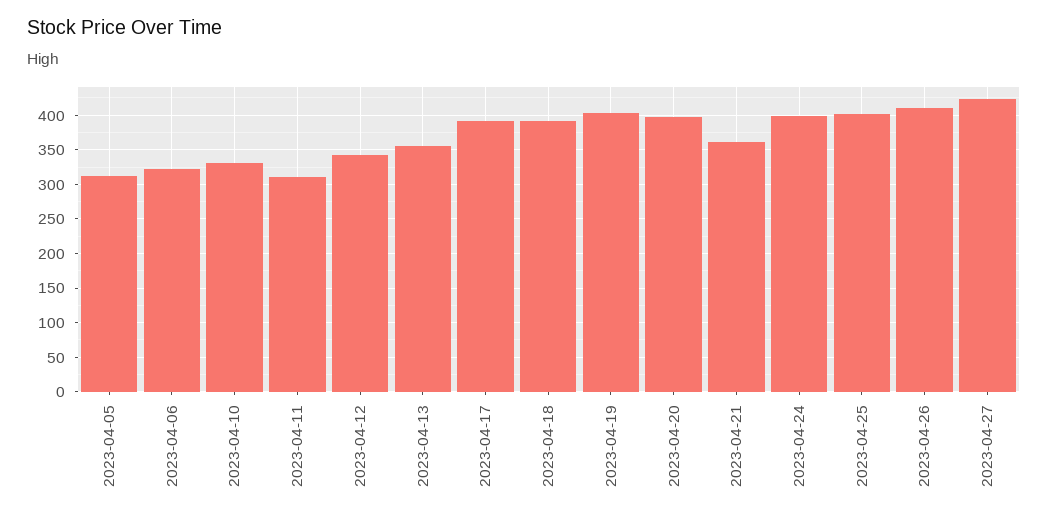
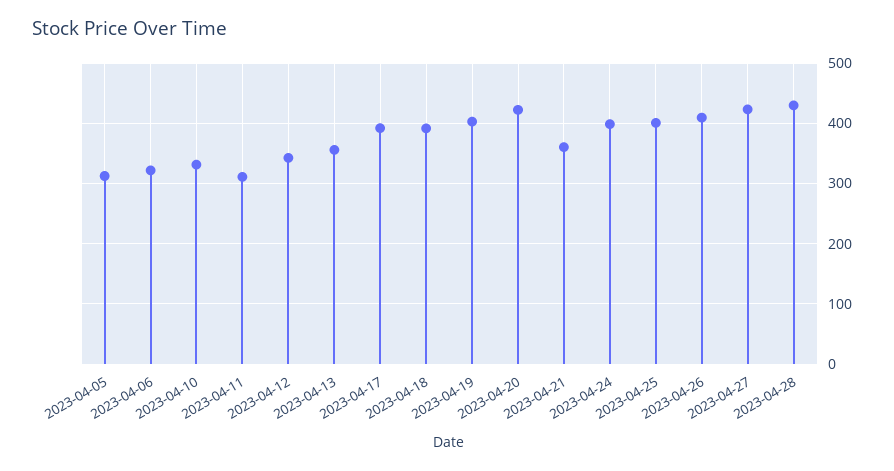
2023-04-20: 400 -> 420
2023-04-28: none -> 430

